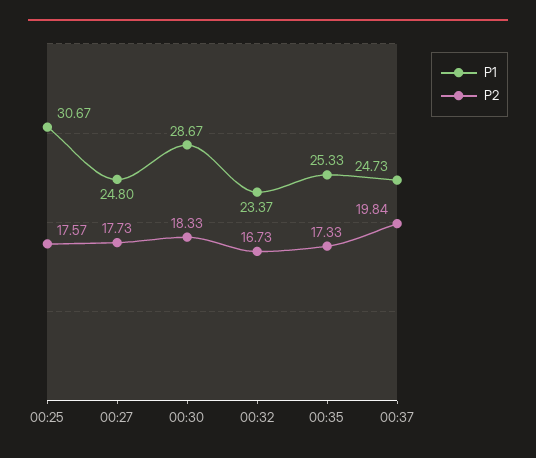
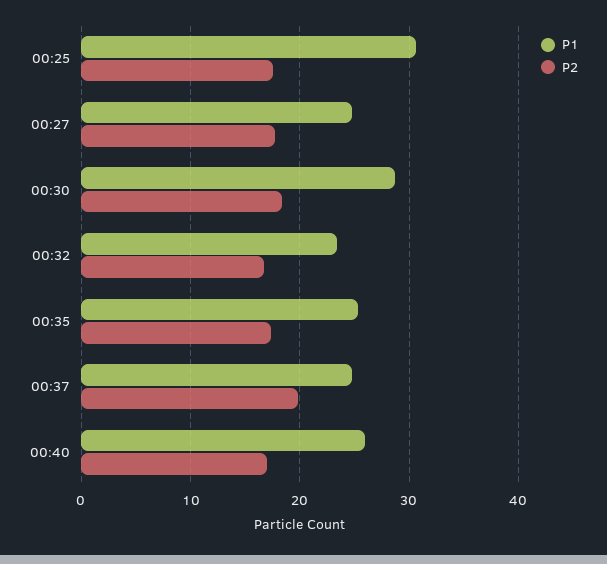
P1, 00:40: none -> 26
P2, 00:40: none -> 17

